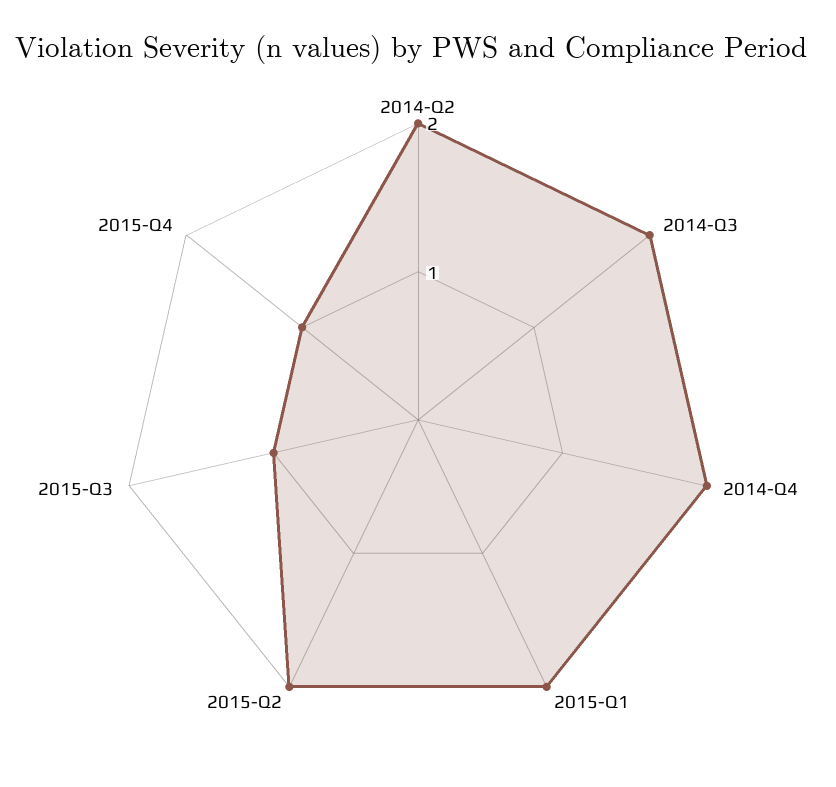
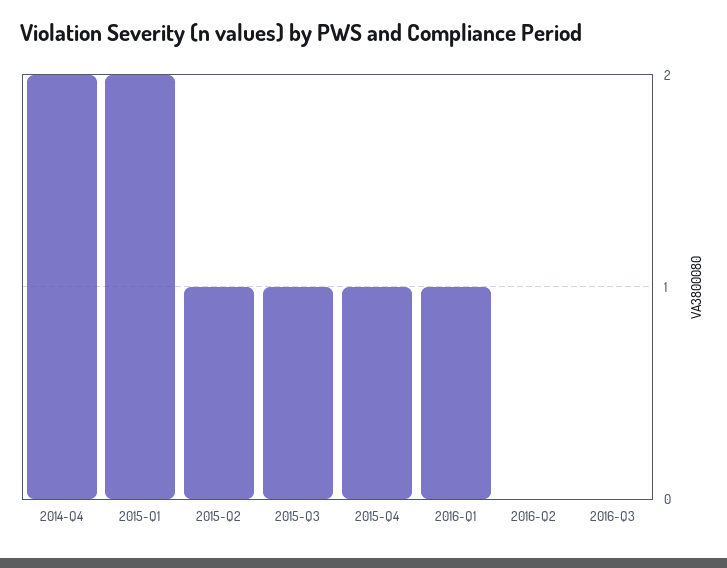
2014-Q2: 2 -> none
2014-Q3: 2 -> none
2015-Q2: 2 -> 1
2016-Q1: none -> 1
2016-Q2: none -> 0
2016-Q3: none -> 0

